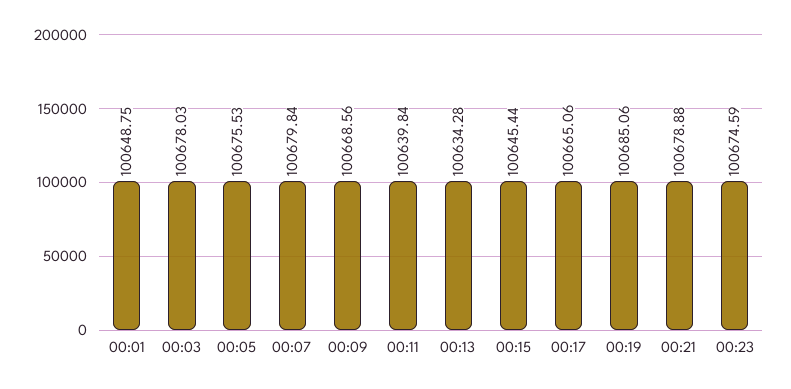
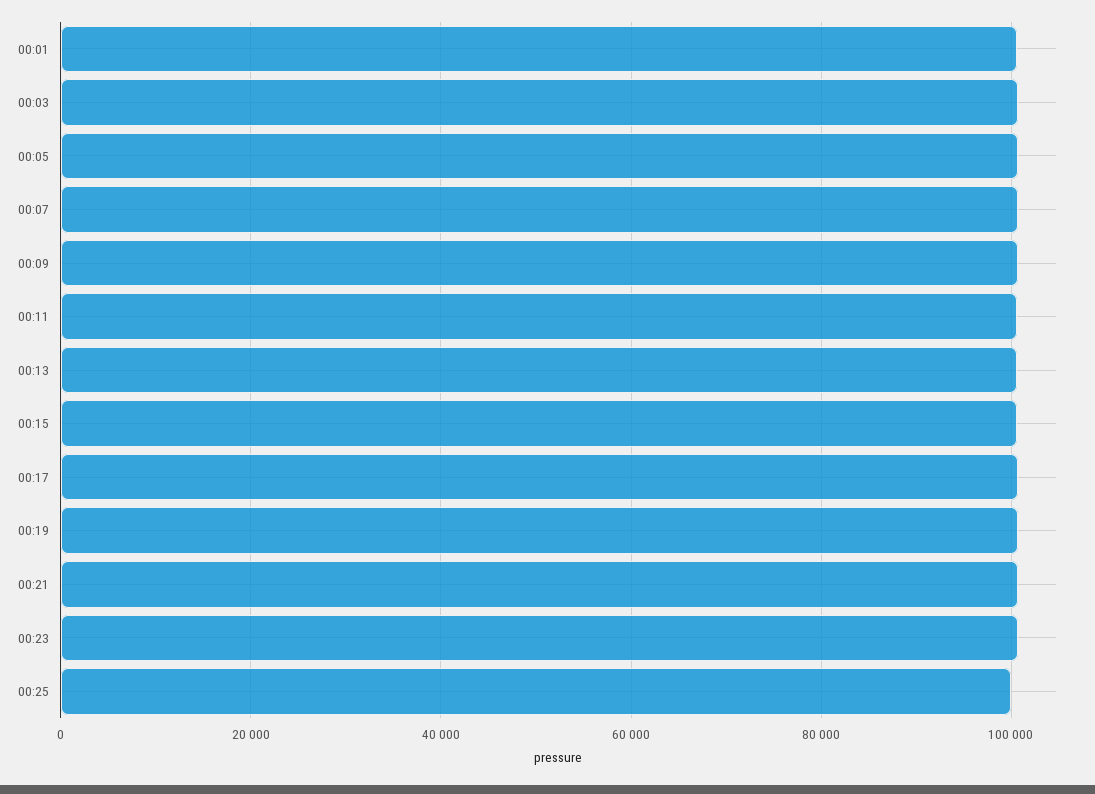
00:25: none -> 100000

